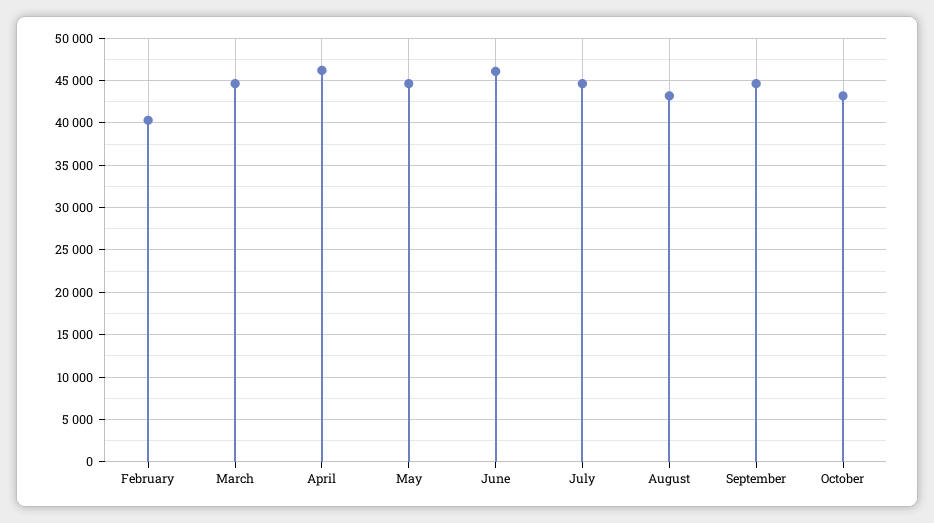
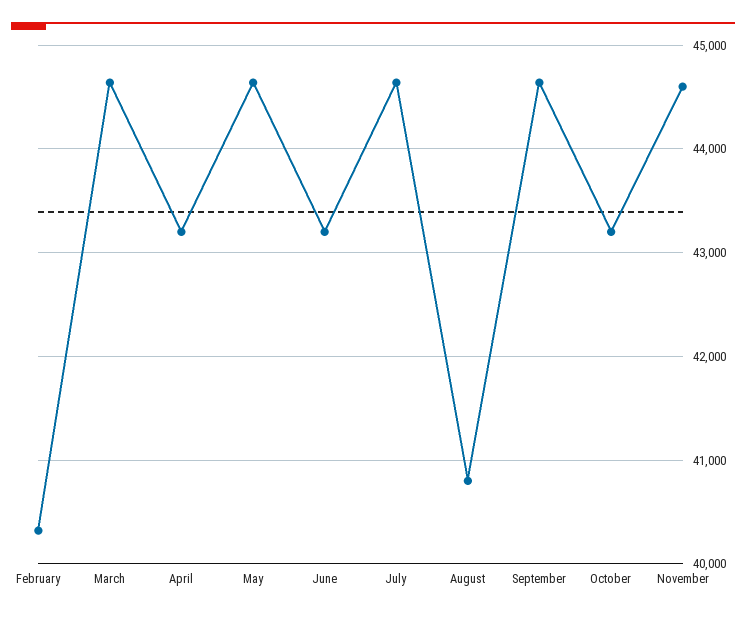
April: 46000 -> 43200
June: 46000 -> 43200
August: 43000 -> 40800
November: none -> 44600

